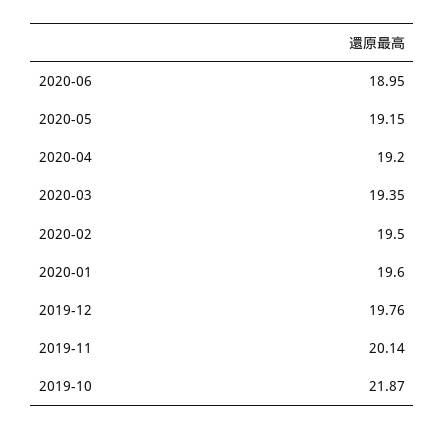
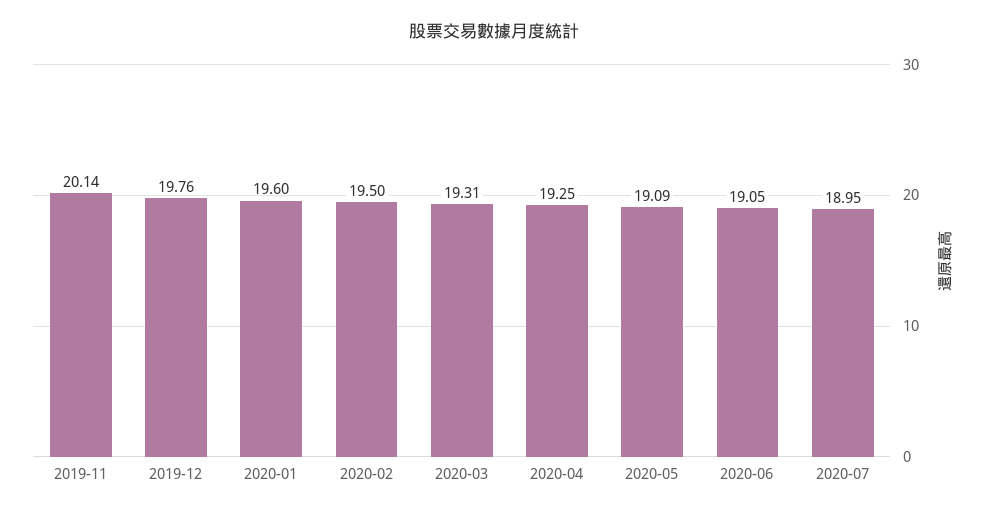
2020-06: 18.95 -> 19.05
2020-05: 19.15 -> 19.09
2020-04: 19.2 -> 19.25
2020-03: 19.35 -> 19.31
2019-10: 21.87 -> none
2020-07: none -> 18.95

